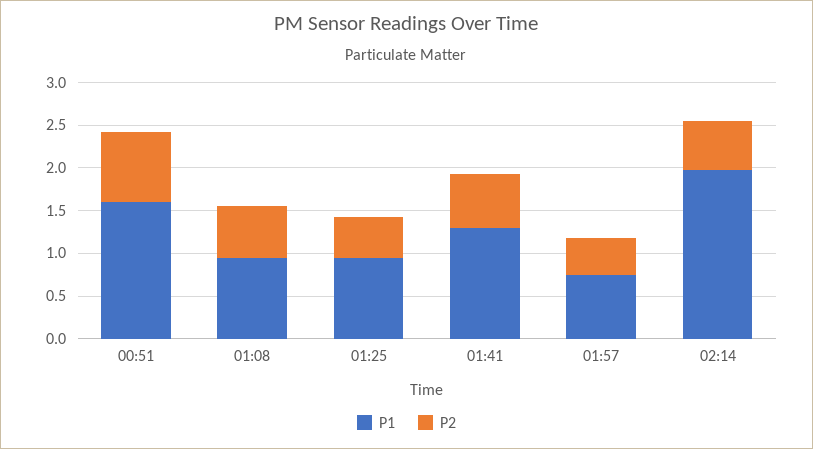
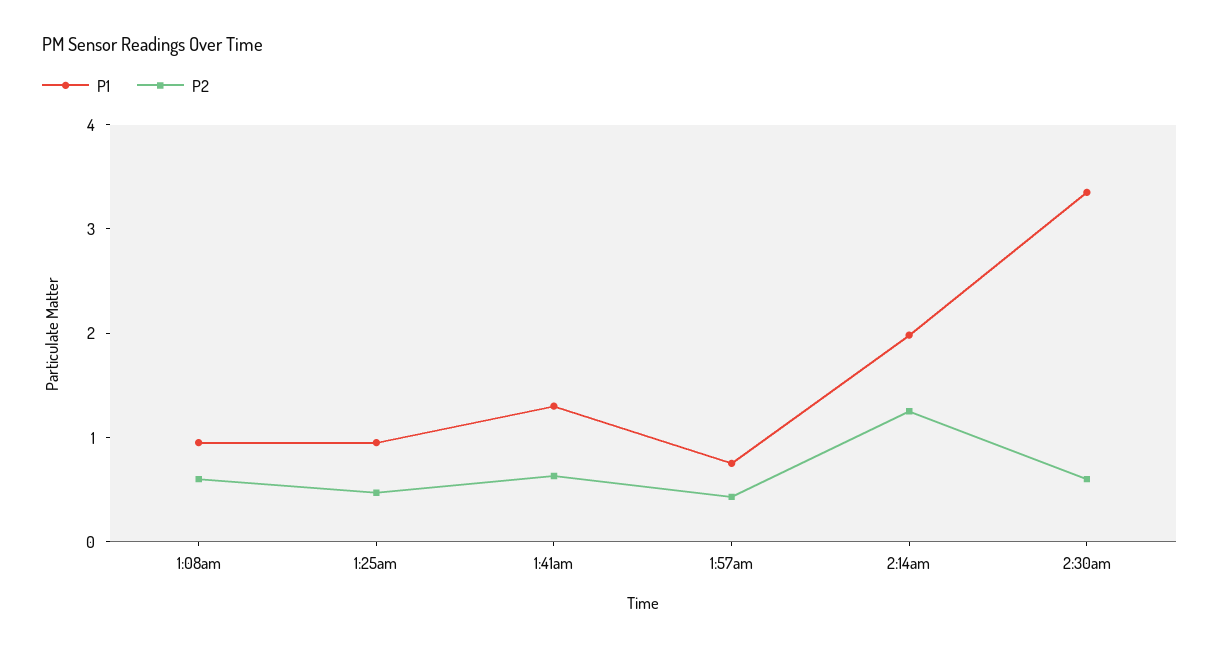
P1, 00:51: 1.6 -> none
P2, 00:51: 0.8 -> none
P2, 02:14: 0.6 -> 1.2
P1, 2:30am: none -> 3.4
P2, 2:30am: none -> 0.6

